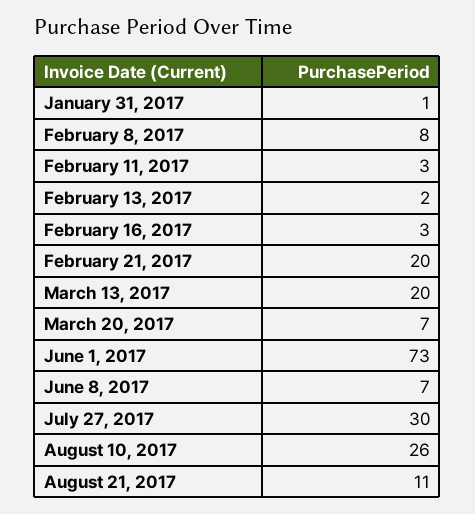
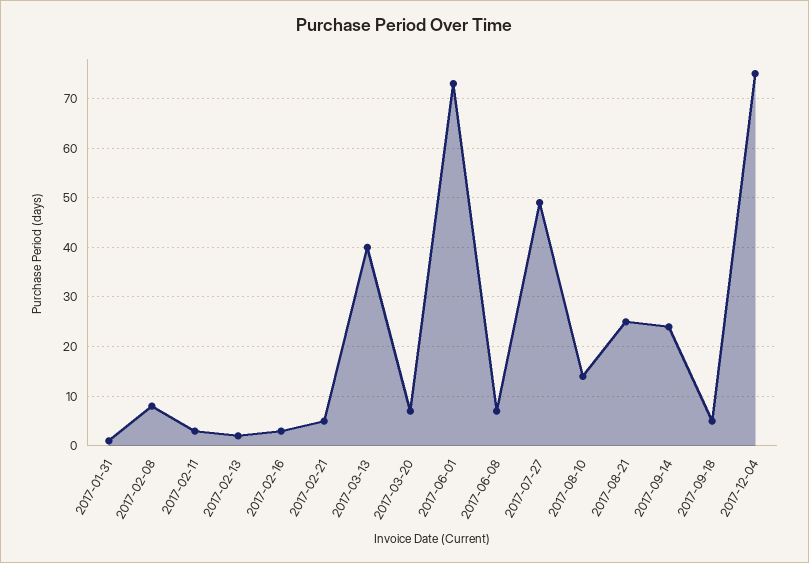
February 21, 2017: 20 -> 5
March 13, 2017: 20 -> 40
July 27, 2017: 30 -> 50
August 10, 2017: 26 -> 15
August 21, 2017: 11 -> 25
2017-09-14: none -> 25
2017-09-18: none -> 5
2017-12-04: none -> 75

